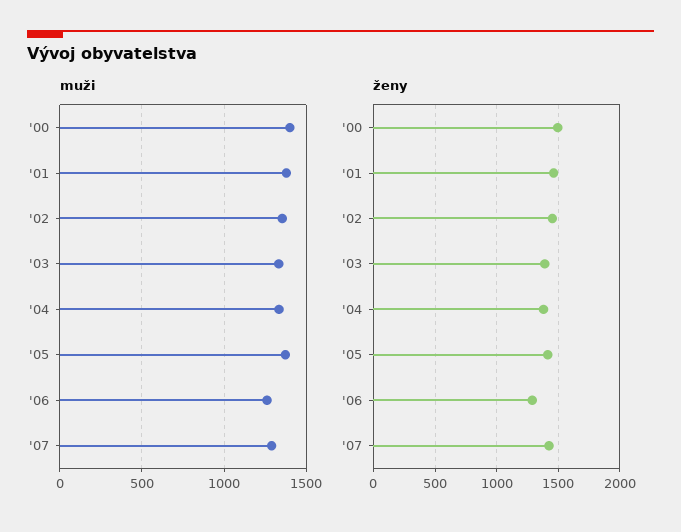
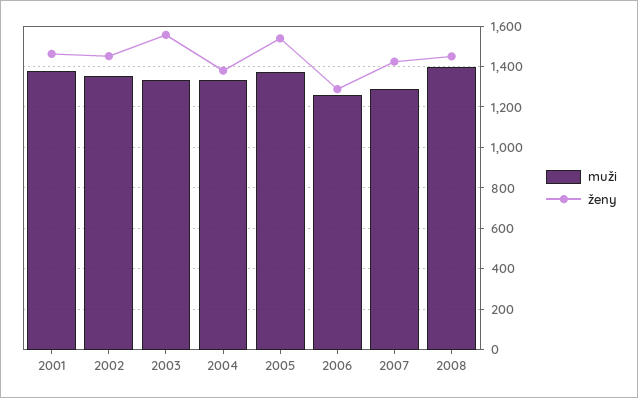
muži, '00: 1400 -> none
ženy, '00: 1500 -> none
ženy, '03: 1400 -> 1550
ženy, '05: 1400 -> 1550
muži, 2008: none -> 1400
ženy, 2008: none -> 1450

